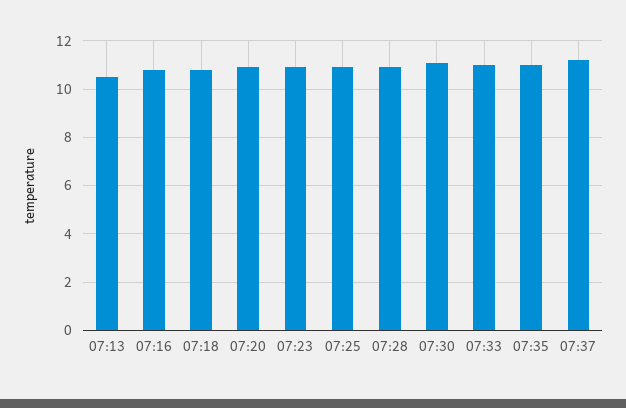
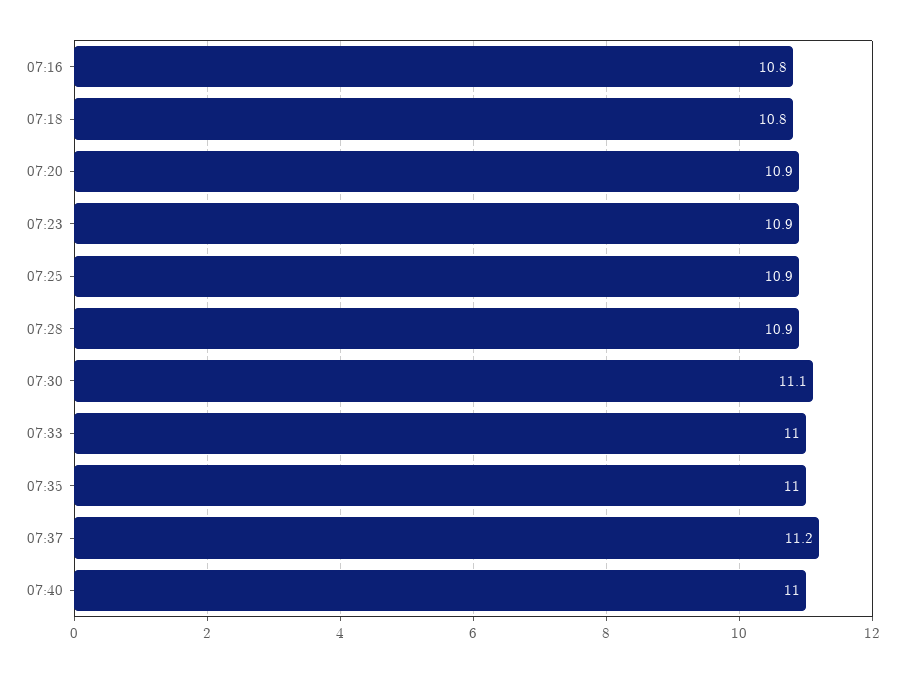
07:13: 10.5 -> none
07:40: none -> 11

